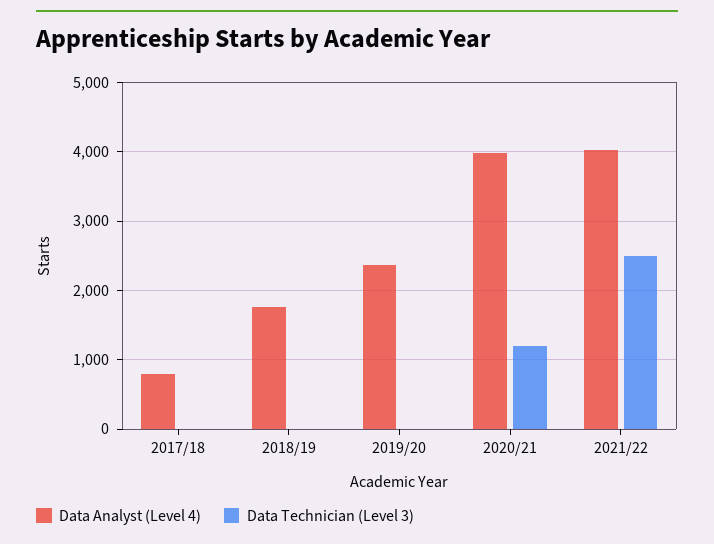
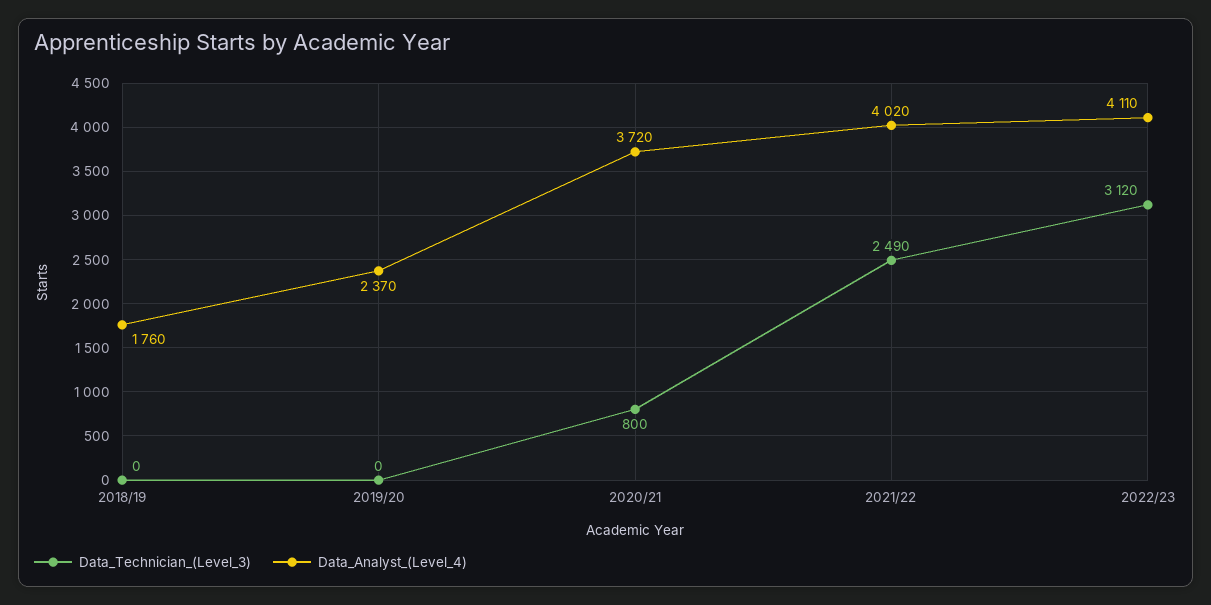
Data Analyst (Level 4), 2017/18: 800 -> none
Data Technician (Level 3), 2017/18: 0 -> none
Data Analyst (Level 4), 2020/21: 4000 -> 3720
Data Technician (Level 3), 2020/21: 1200 -> 800
Data Technician (Level 3), 2022/23: none -> 3120
Data Analyst (Level 4), 2022/23: none -> 4110

